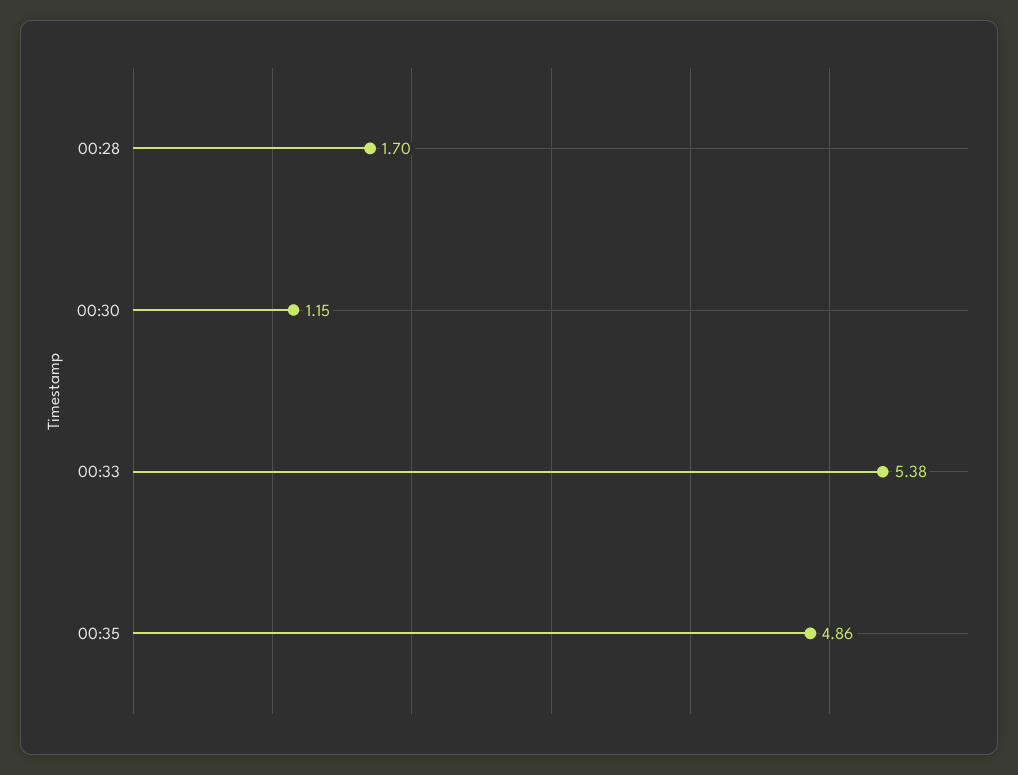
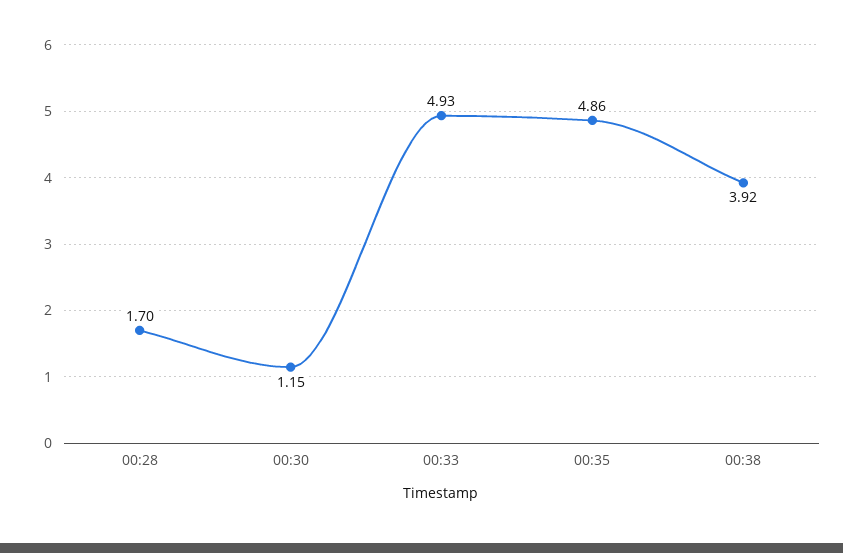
00:33: 5.38 -> 4.93
00:38: none -> 3.92

